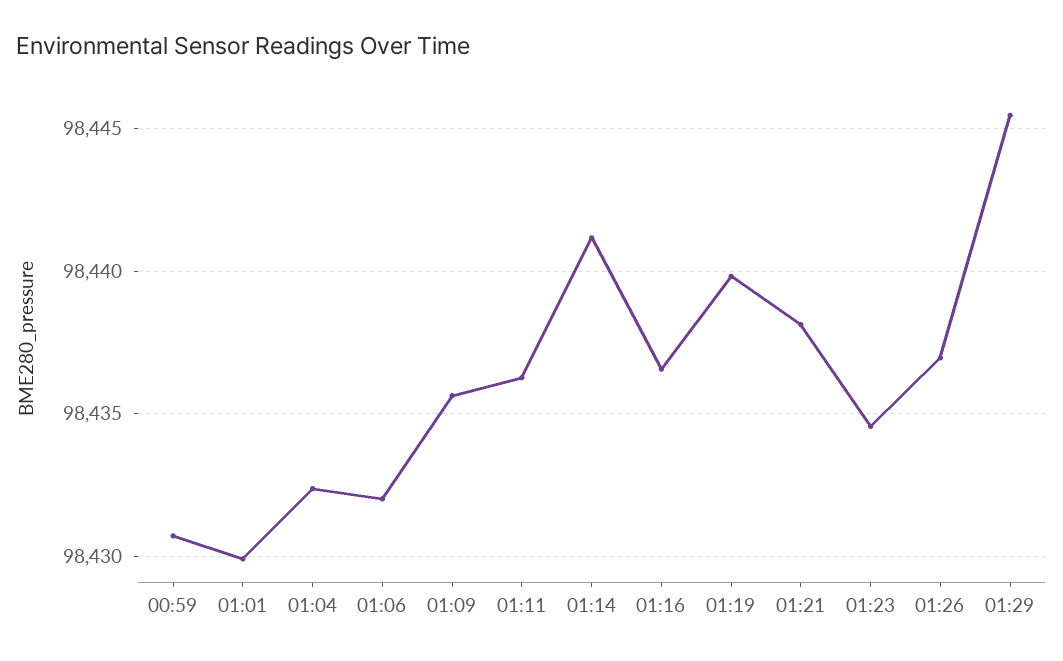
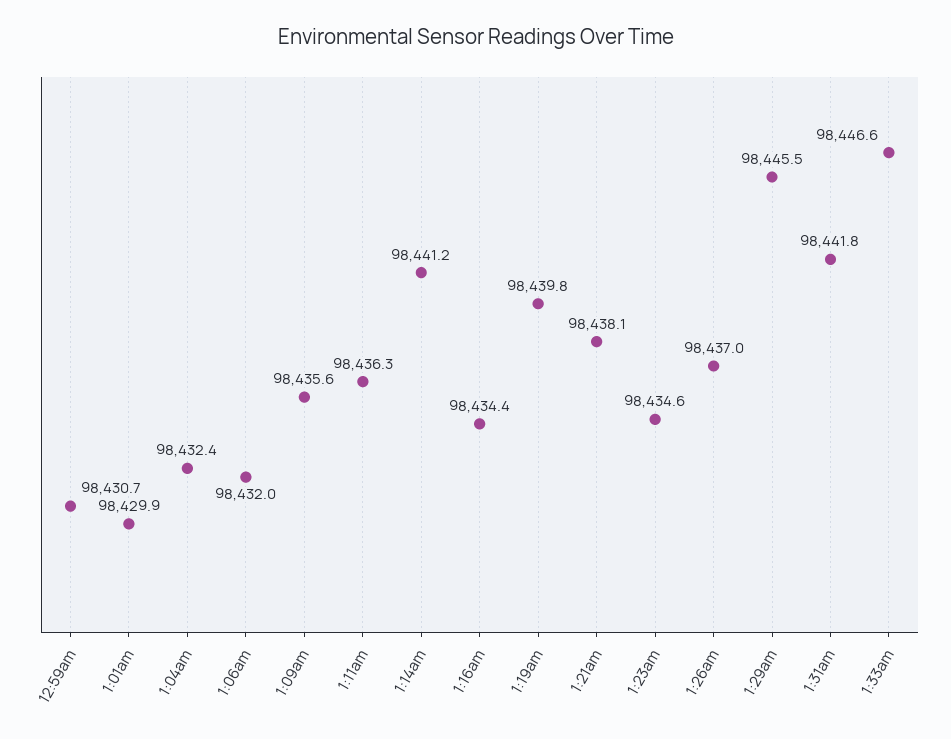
01:16: 98436.5 -> 98434.4
1:31am: none -> 98441.8
1:33am: none -> 98446.6

